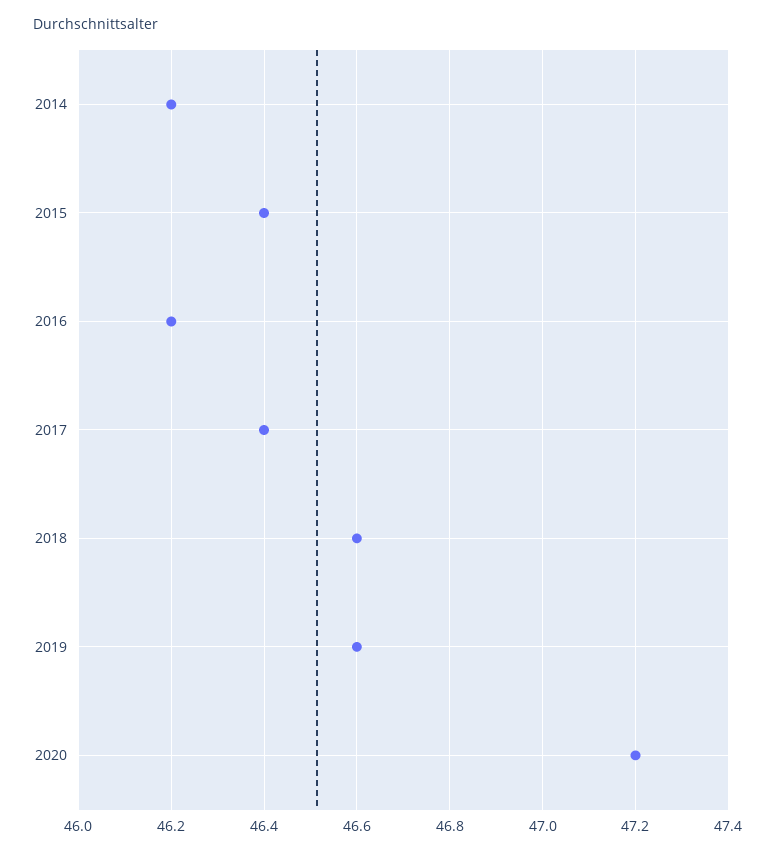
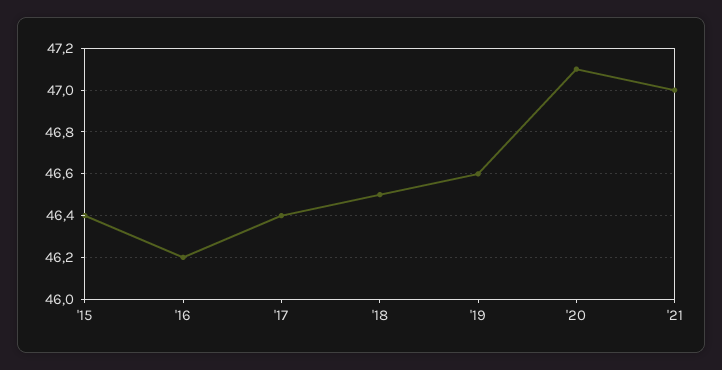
2014: 46.2 -> none
2018: 46.6 -> 46.5
2020: 47.2 -> 47.1
'21: none -> 47

